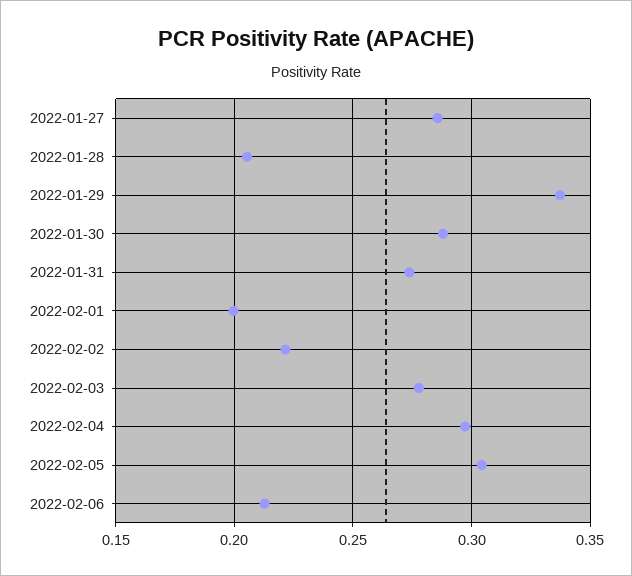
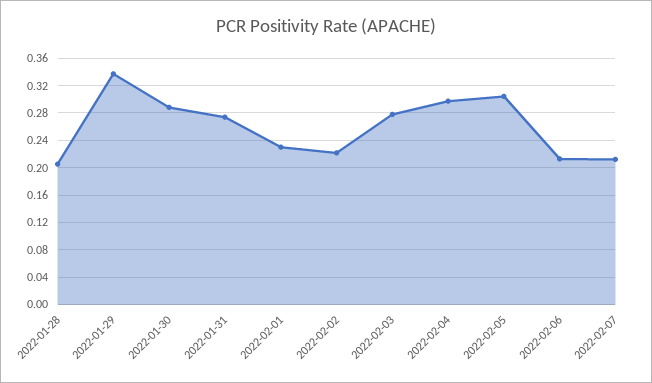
2022-01-27: 0.285 -> none
2022-02-01: 0.2 -> 0.23
2022-02-07: none -> 0.21

